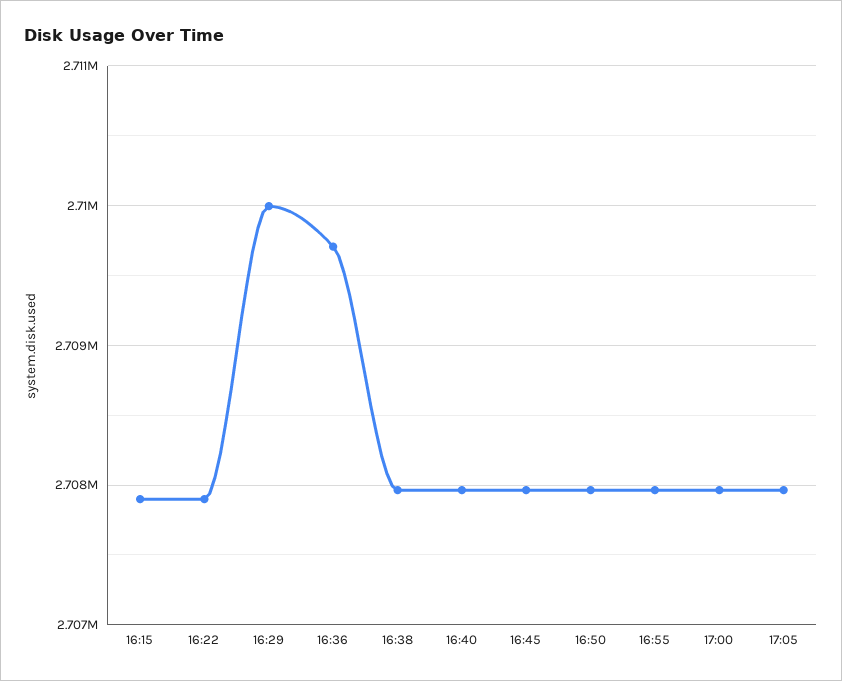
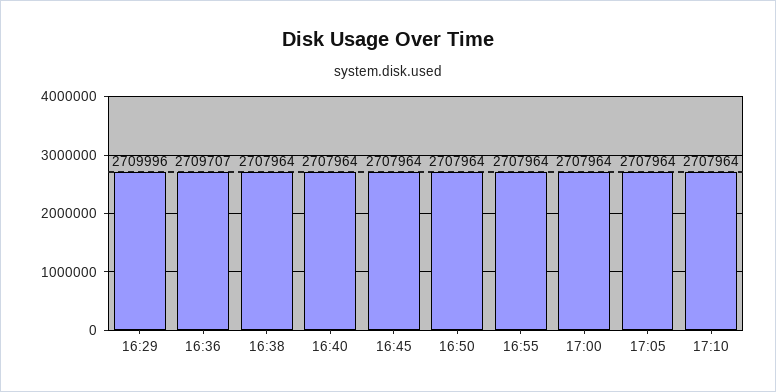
16:15: 2707900 -> none
16:22: 2707900 -> none
17:10: none -> 2707964

